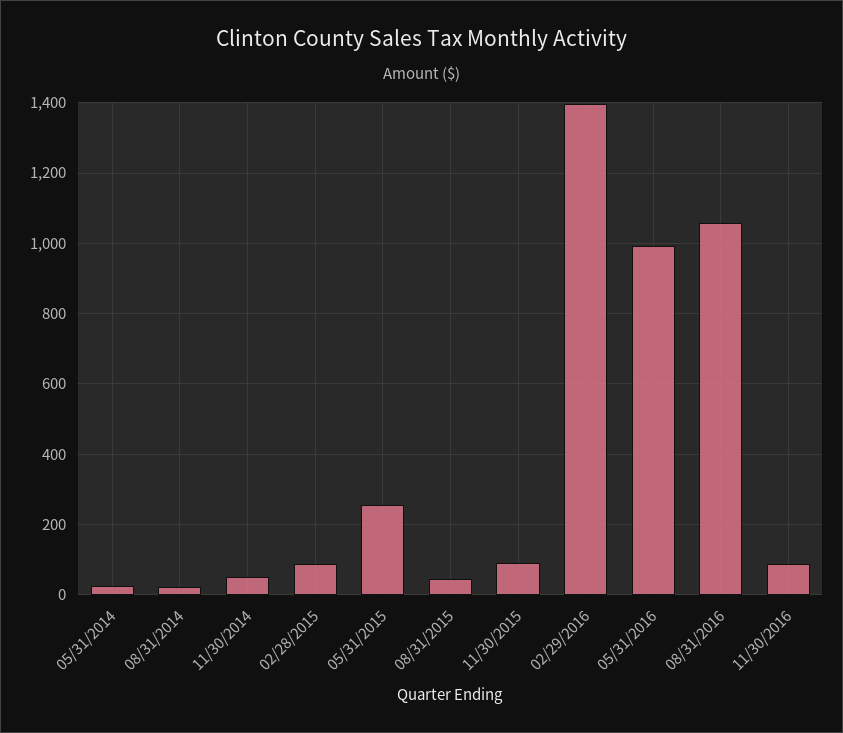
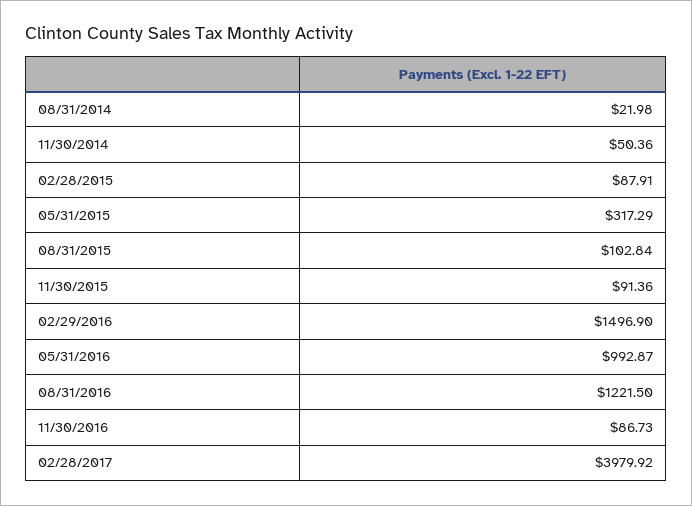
05/31/2014: 20 -> none
05/31/2015: 260 -> 317.29
08/31/2015: 40 -> 102.84
02/29/2016: 1400 -> 1496.9
08/31/2016: 1060 -> 1221.5
02/28/2017: none -> 3979.92

